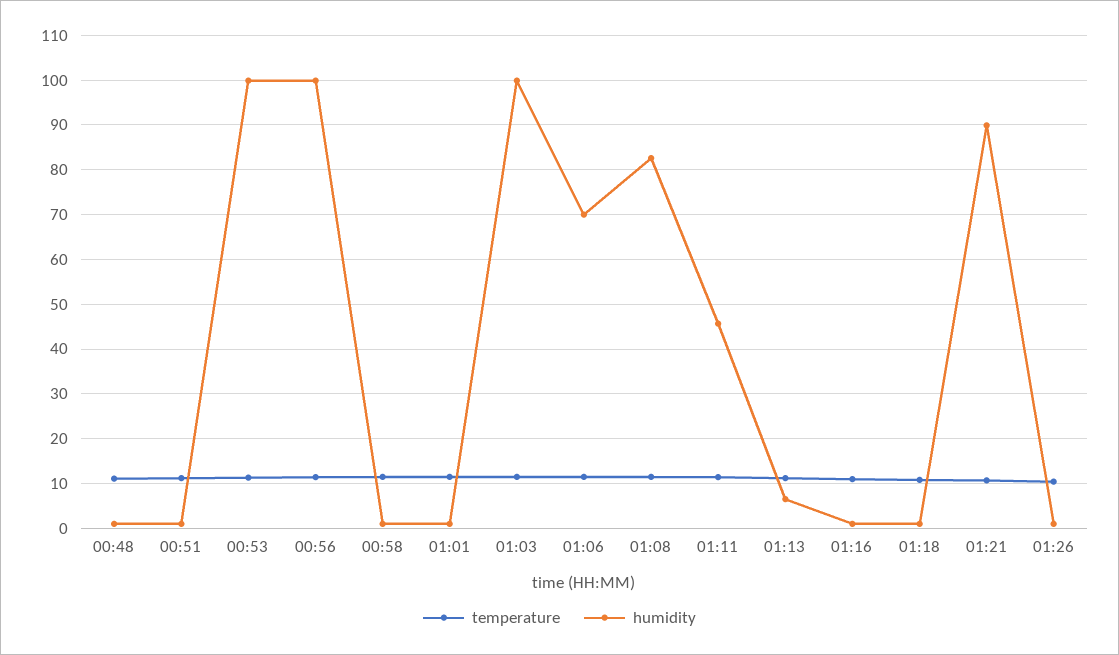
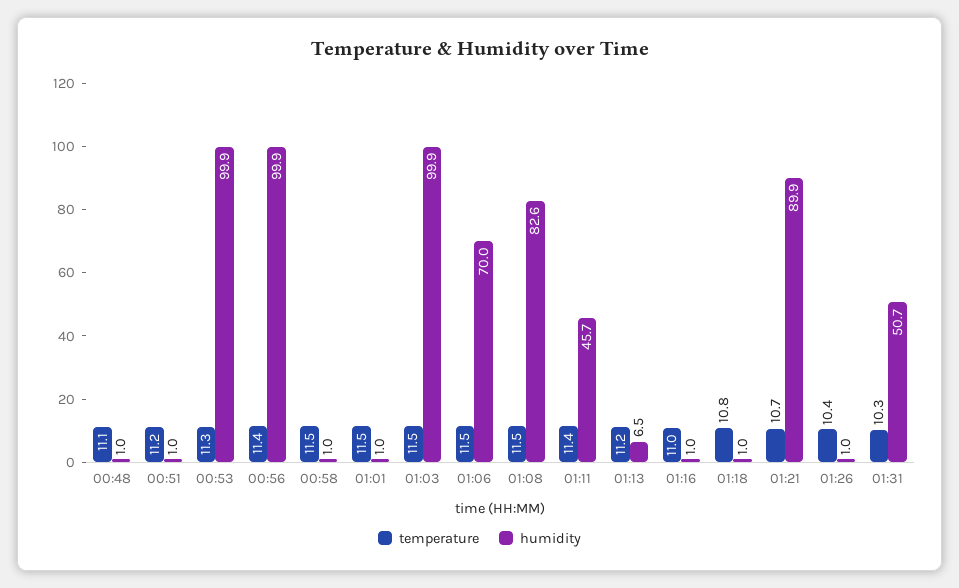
temperature, 01:31: none -> 10.3
humidity, 01:31: none -> 50.7

